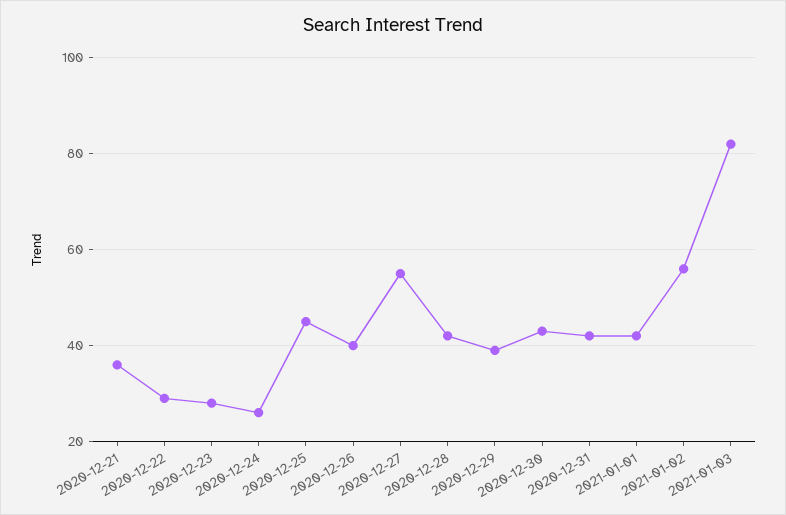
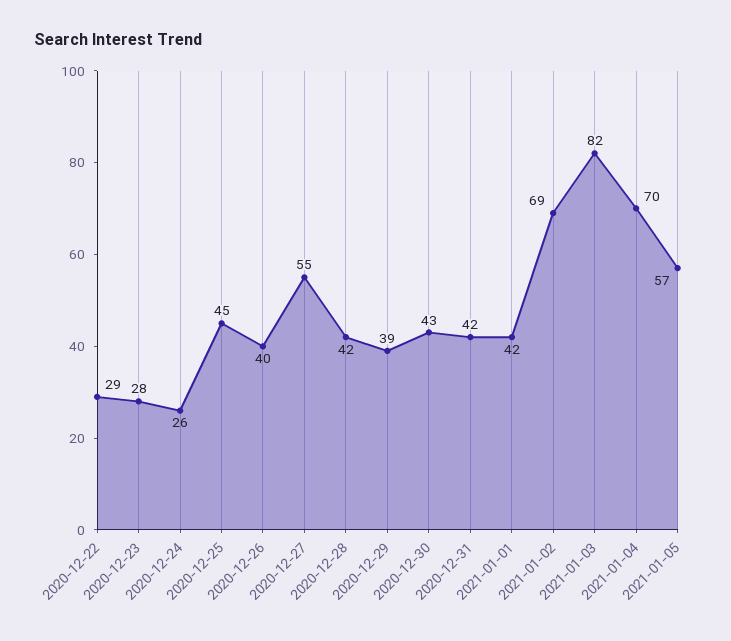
2020-12-21: 35 -> none
2021-01-02: 55 -> 69
2021-01-04: none -> 70
2021-01-05: none -> 57

